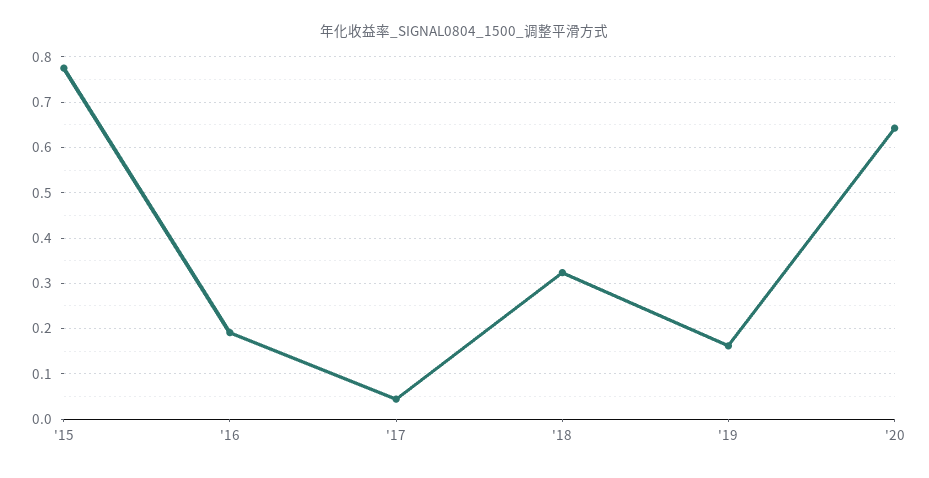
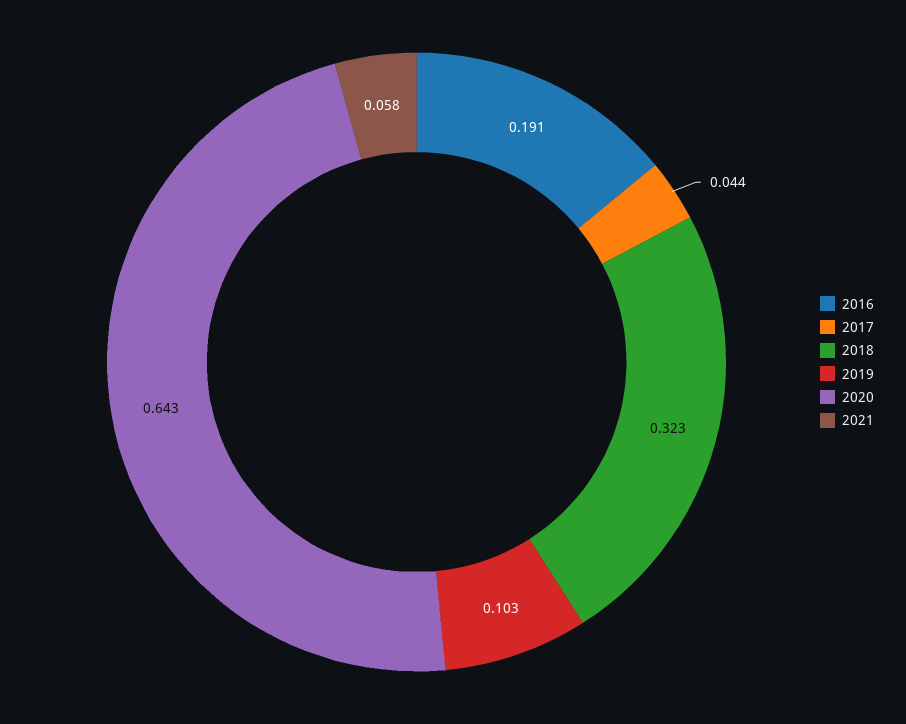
'15: 0.78 -> none
'19: 0.16 -> 0.103
2021: none -> 0.058

